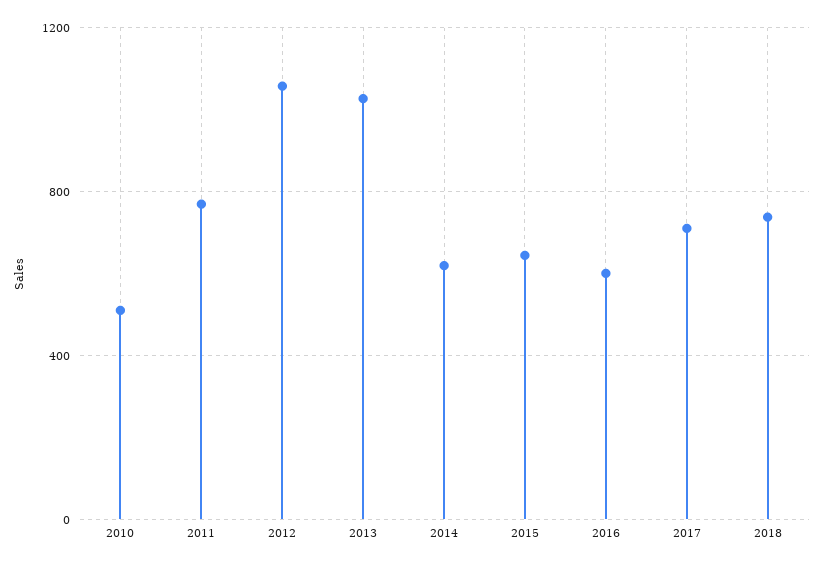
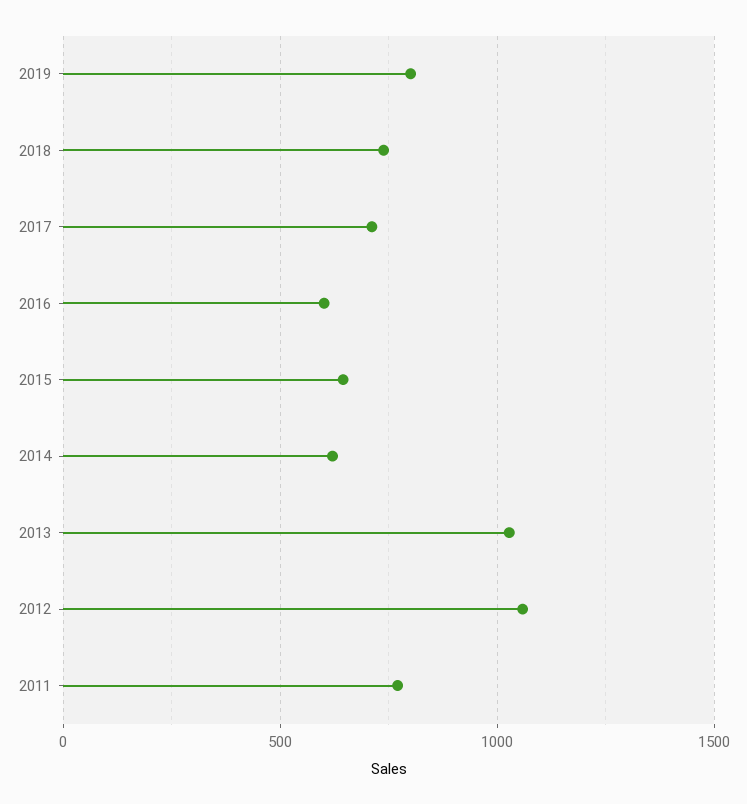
2010: 500 -> none
2019: none -> 800

